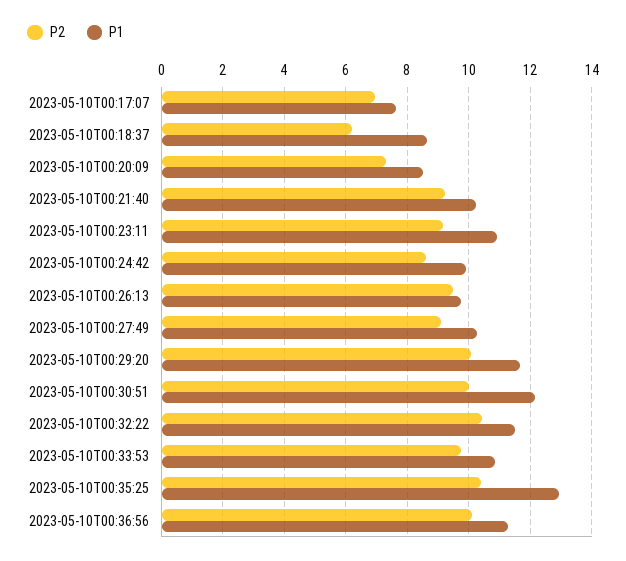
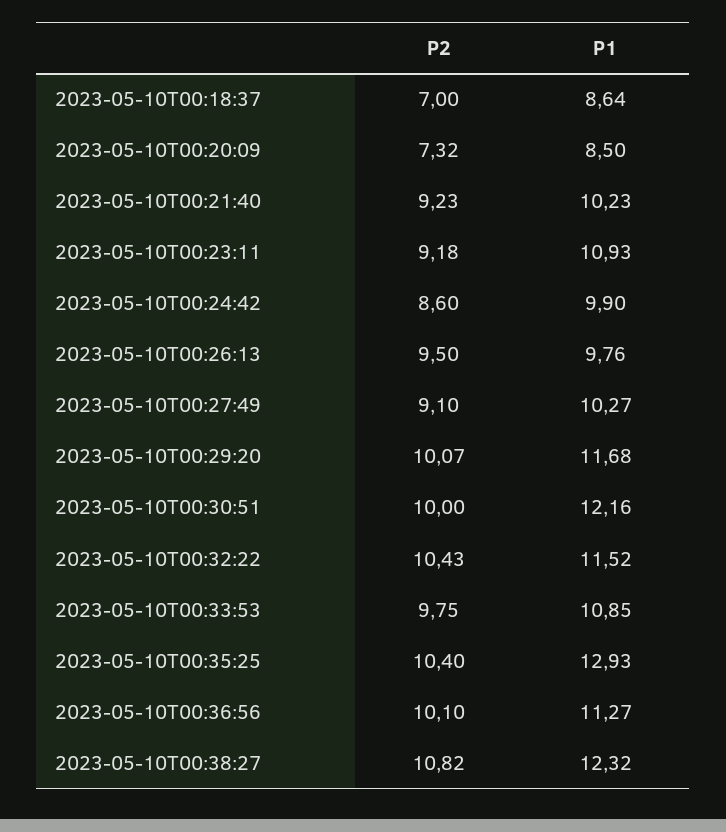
P2, 2023-05-10T00:17:07: 7 -> none
P1, 2023-05-10T00:17:07: 7.6 -> none
P2, 2023-05-10T00:18:37: 6.2 -> 7
P2, 2023-05-10T00:38:27: none -> 10.82
P1, 2023-05-10T00:38:27: none -> 12.32

